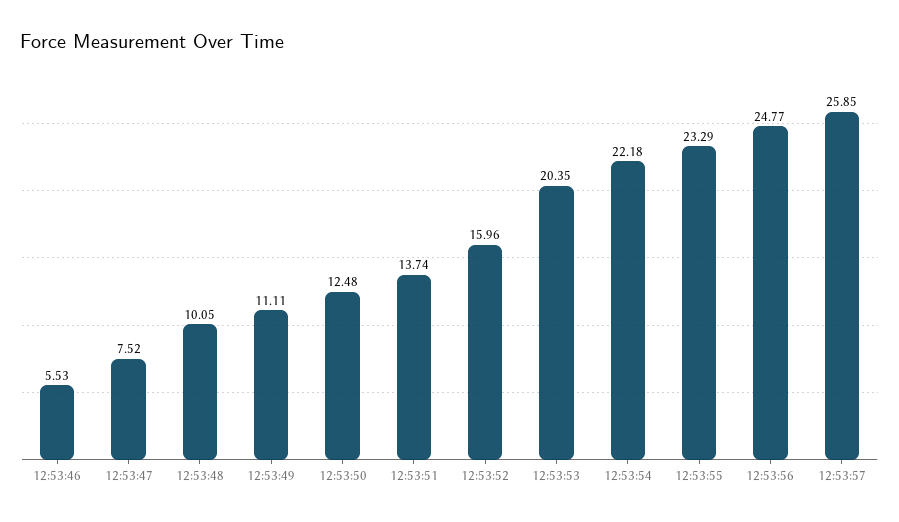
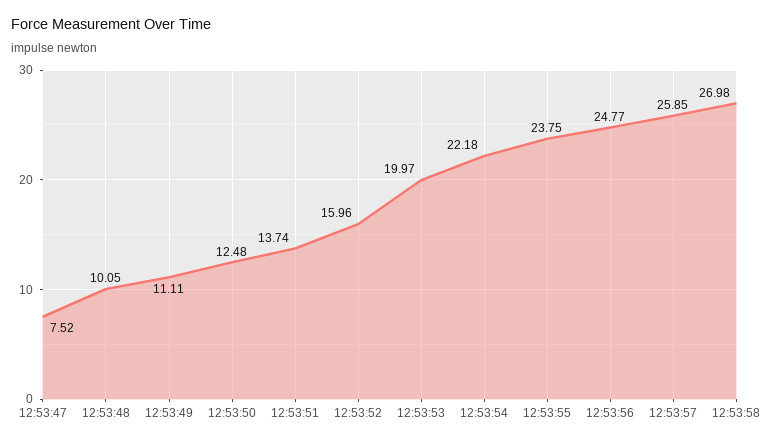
12:53:46: 5.53 -> none
12:53:53: 20.35 -> 19.97
12:53:55: 23.29 -> 23.75
12:53:58: none -> 26.98

